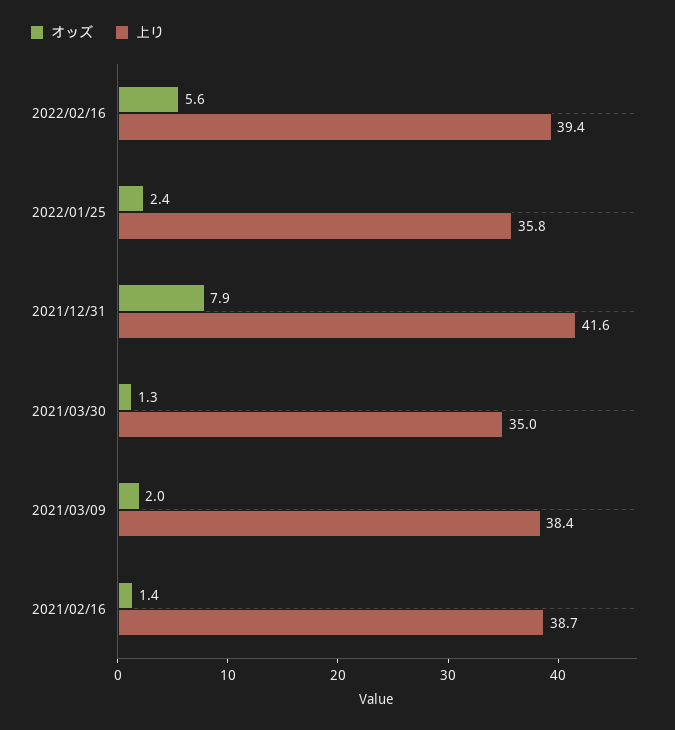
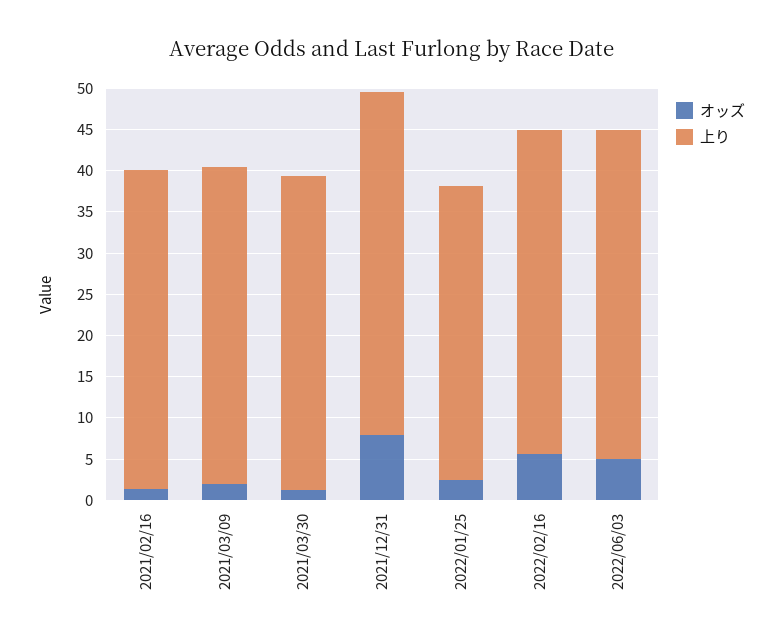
上り, 2021/03/30: 35 -> 38
オッズ, 2022/06/03: none -> 5
上り, 2022/06/03: none -> 40

